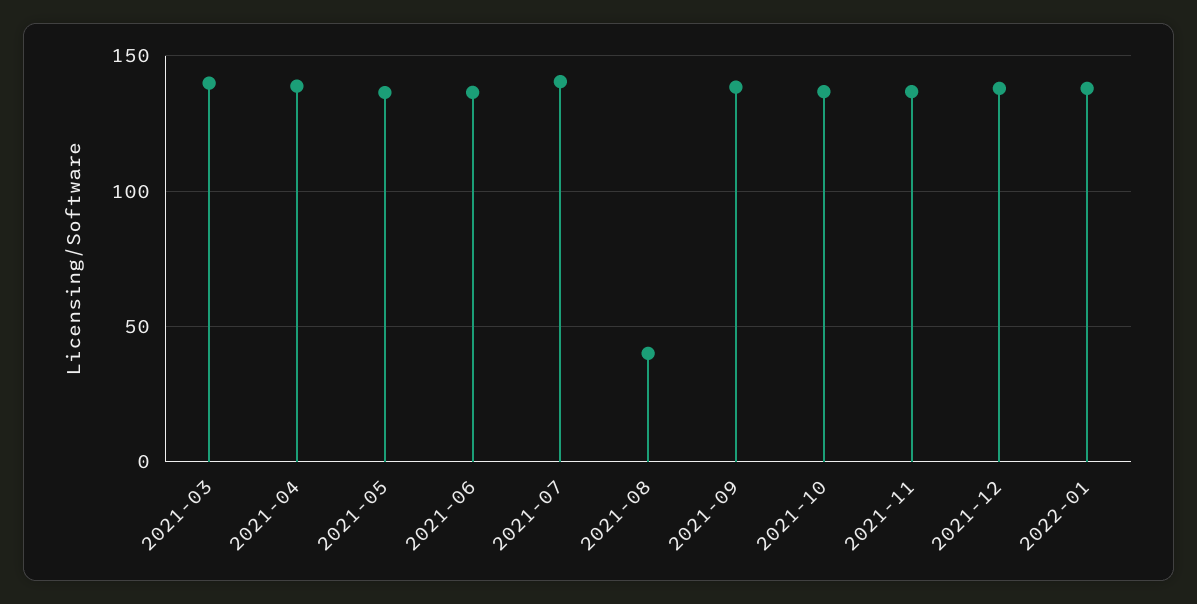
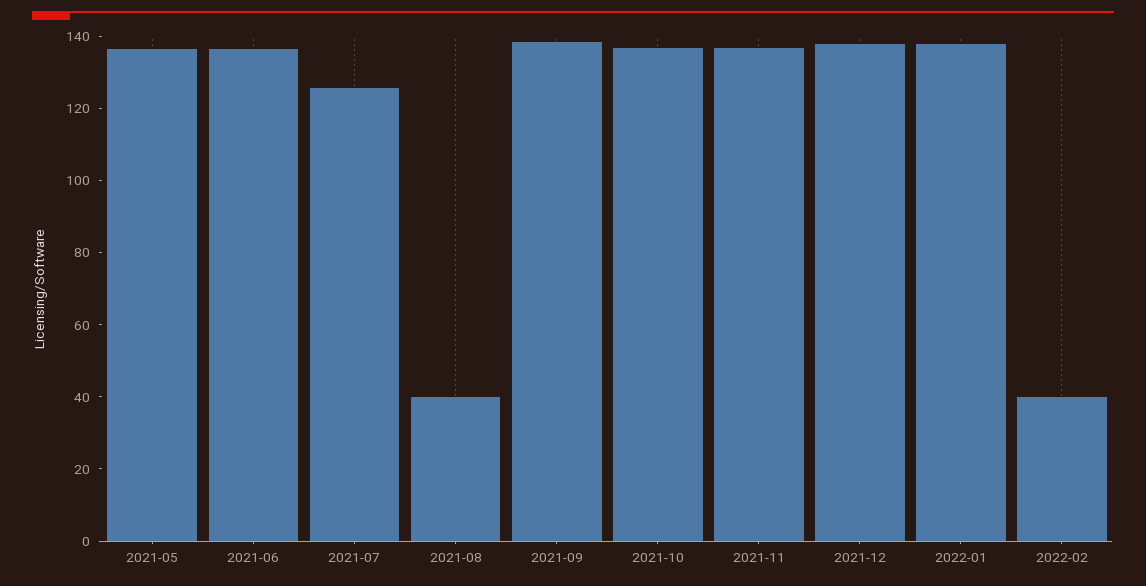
2021-03: 140 -> none
2021-04: 140 -> none
2021-07: 140 -> 125
2022-02: none -> 40

